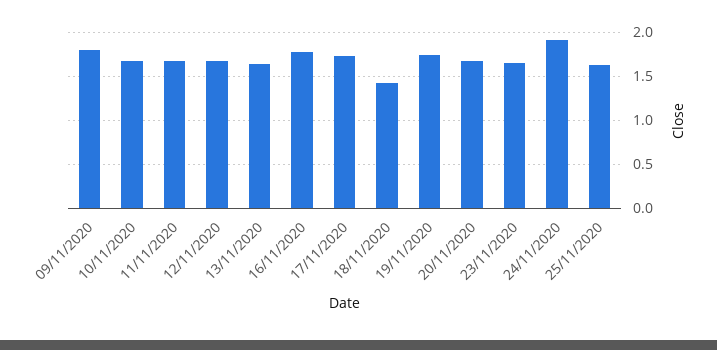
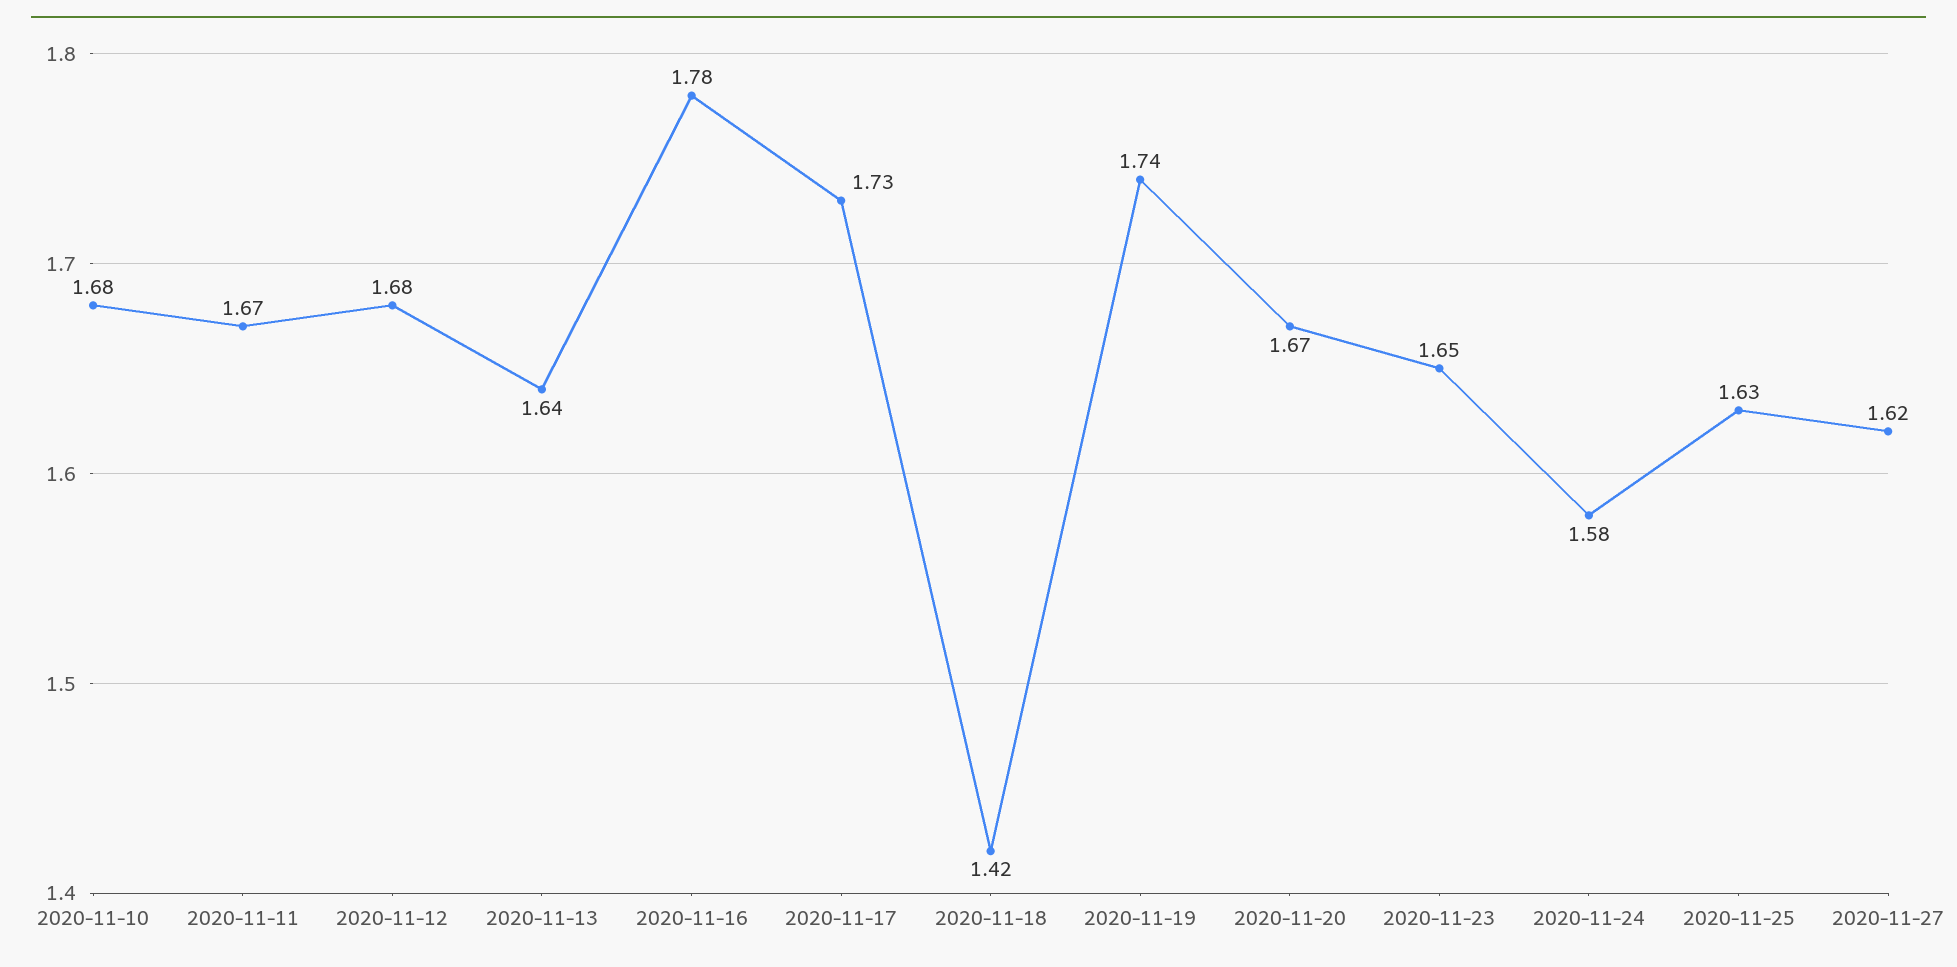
09/11/2020: 1.8 -> none
24/11/2020: 1.9 -> 1.58
2020-11-27: none -> 1.62

